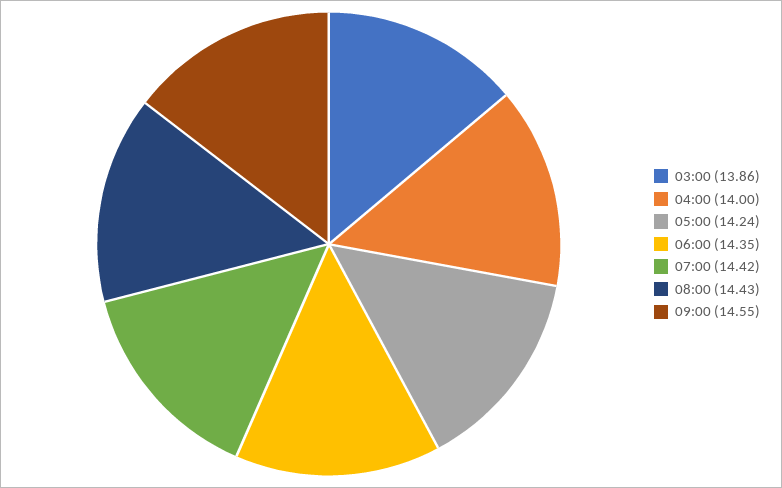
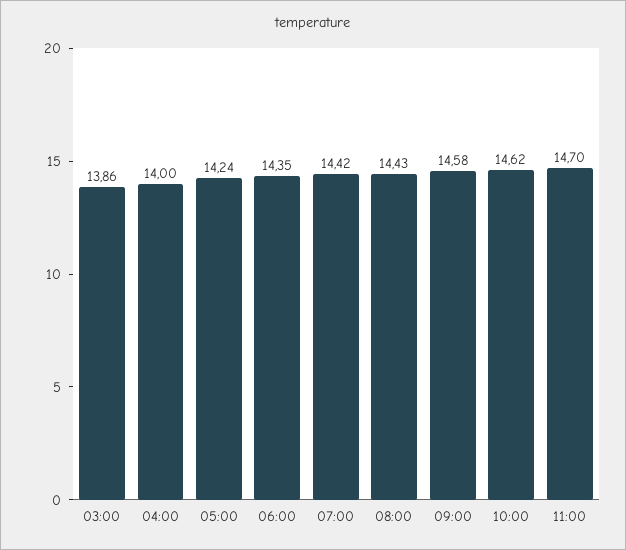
09:00: 14.55 -> 14.58
10:00: none -> 14.62
11:00: none -> 14.7

